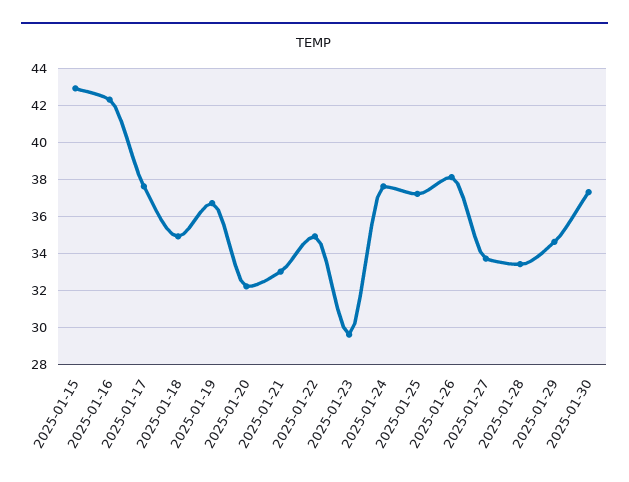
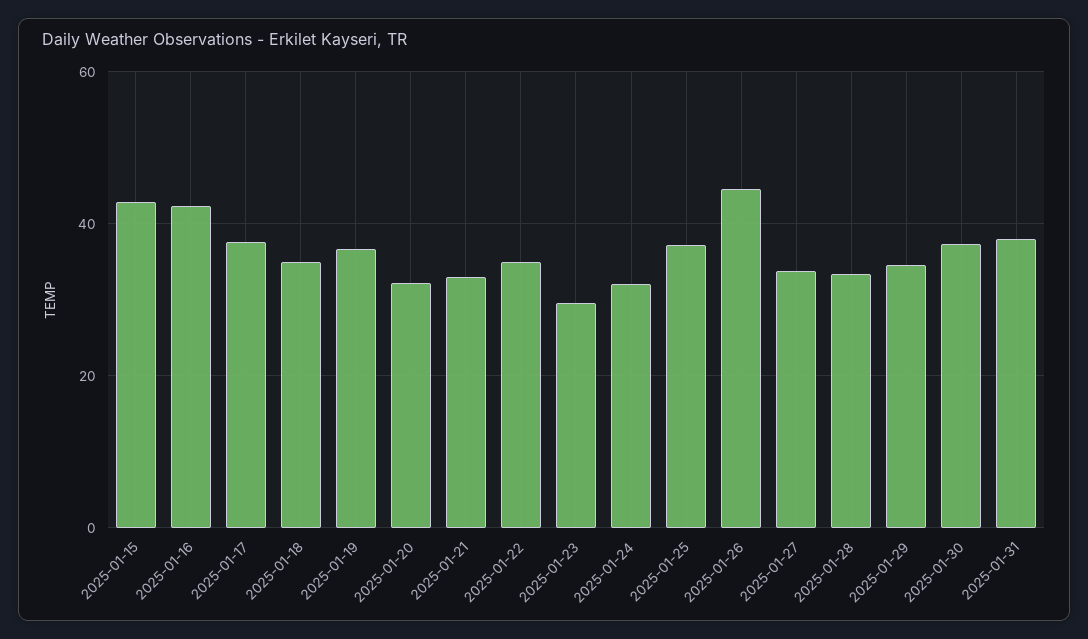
2025-01-24: 37.5 -> 32
2025-01-26: 38 -> 44
2025-01-31: none -> 38

